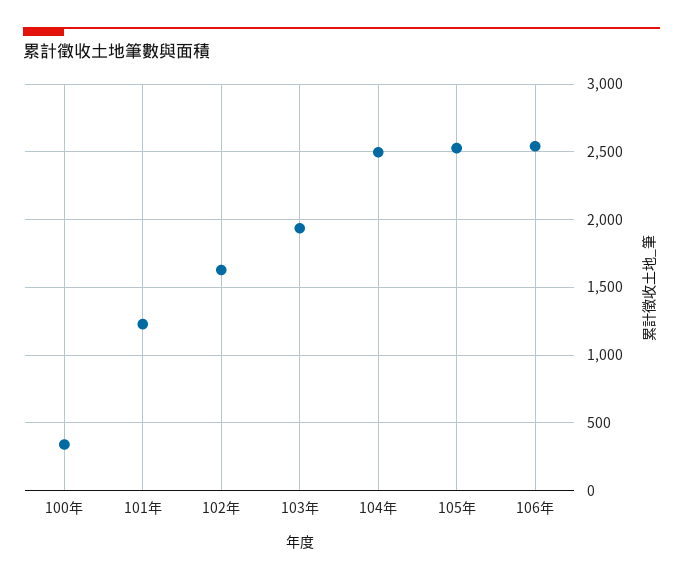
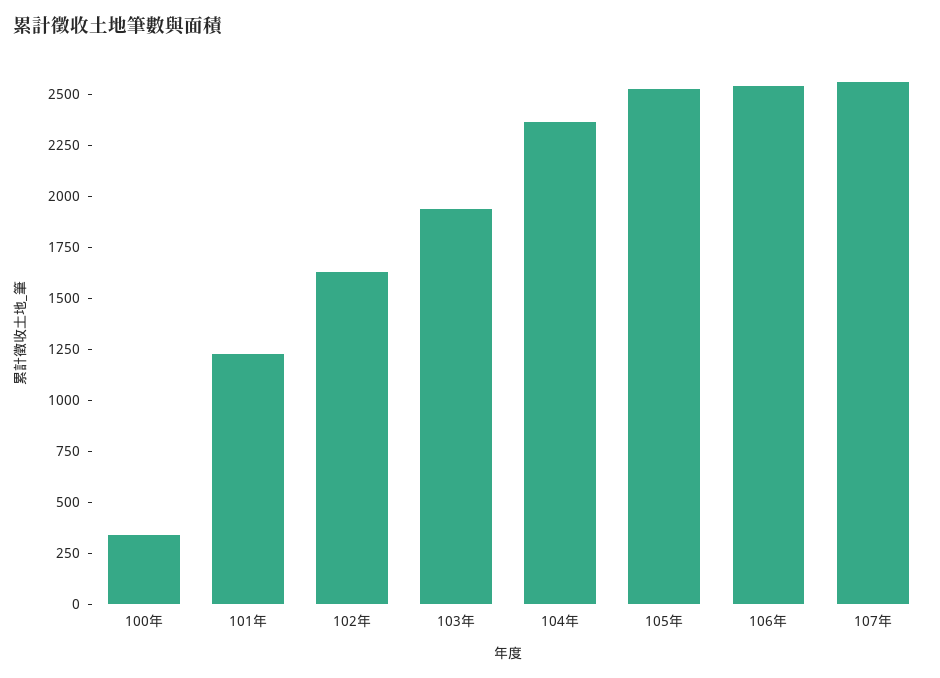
104年: 2500 -> 2350
107年: none -> 2550

